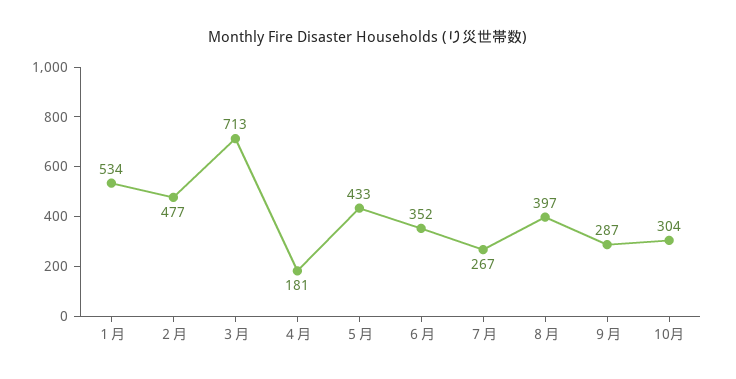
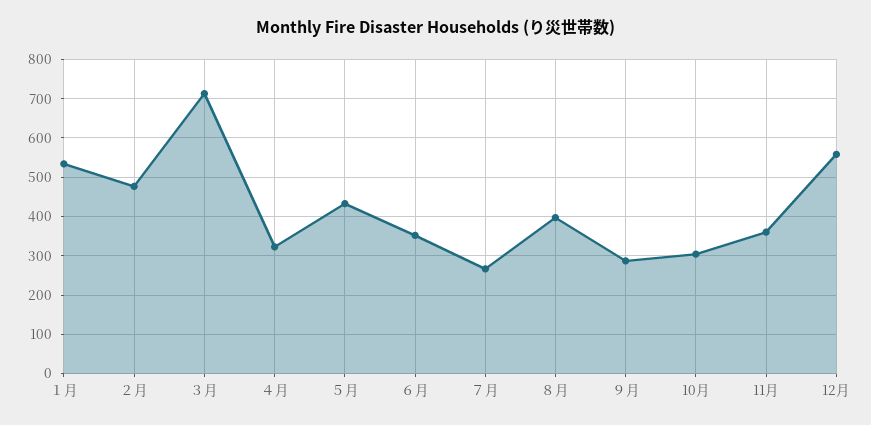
４月: 181 -> 320
11月: none -> 360
12月: none -> 560

